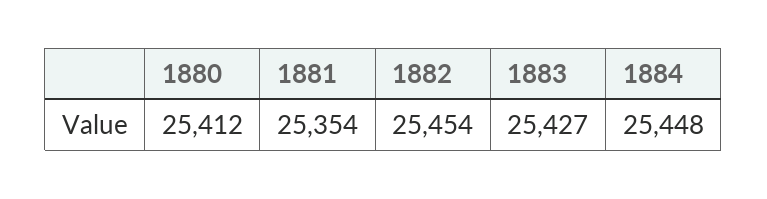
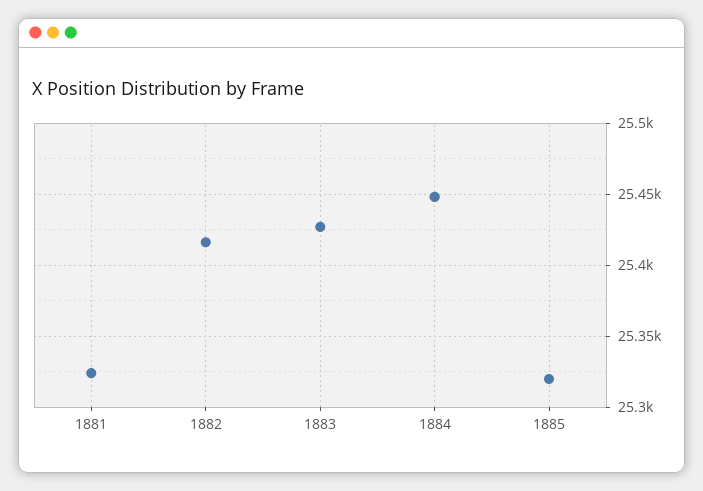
1880: 25412 -> none
1881: 25354 -> 25325
1882: 25454 -> 25415
1885: none -> 25320

